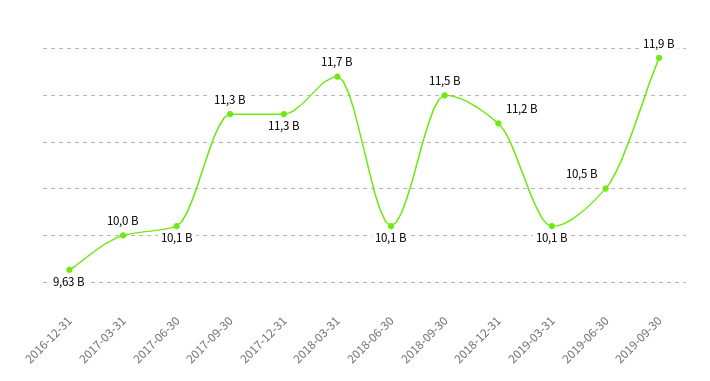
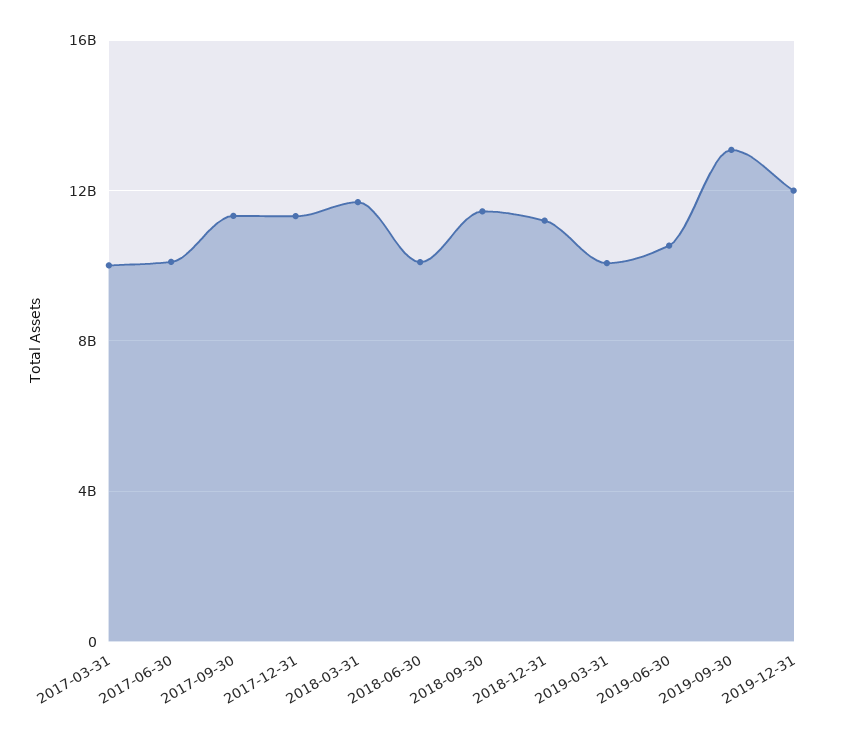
2016-12-31: 9630000000 -> none
2019-09-30: 11900000000 -> 13000000000
2019-12-31: none -> 12000000000

